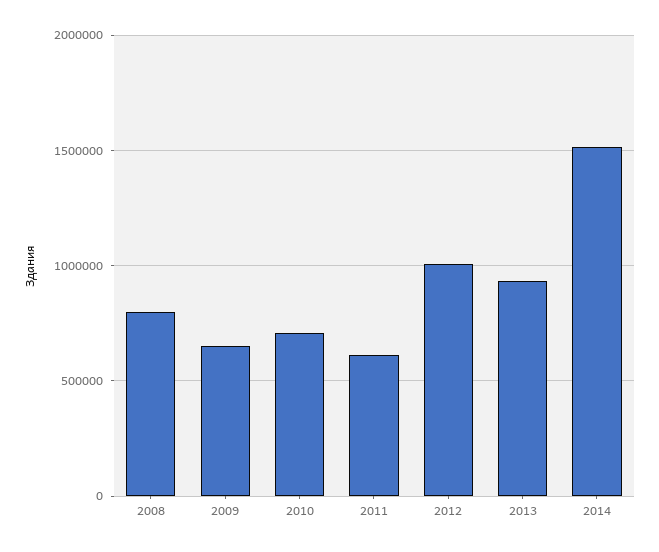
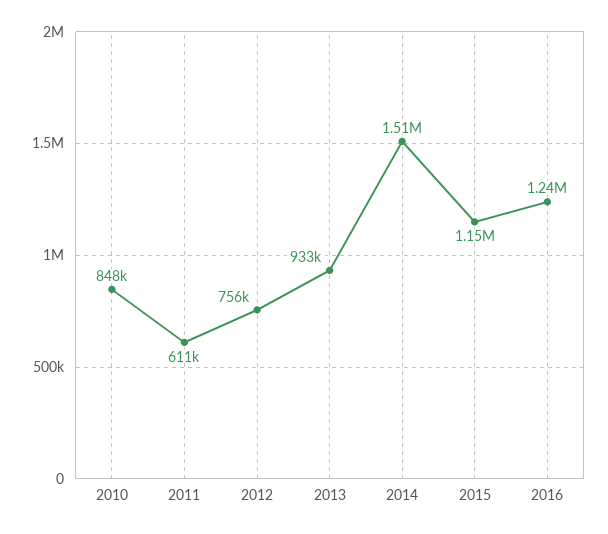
2008: 800000 -> none
2009: 650000 -> none
2010: 700000 -> 848000
2012: 1000000 -> 756000
2015: none -> 1150000
2016: none -> 1240000

